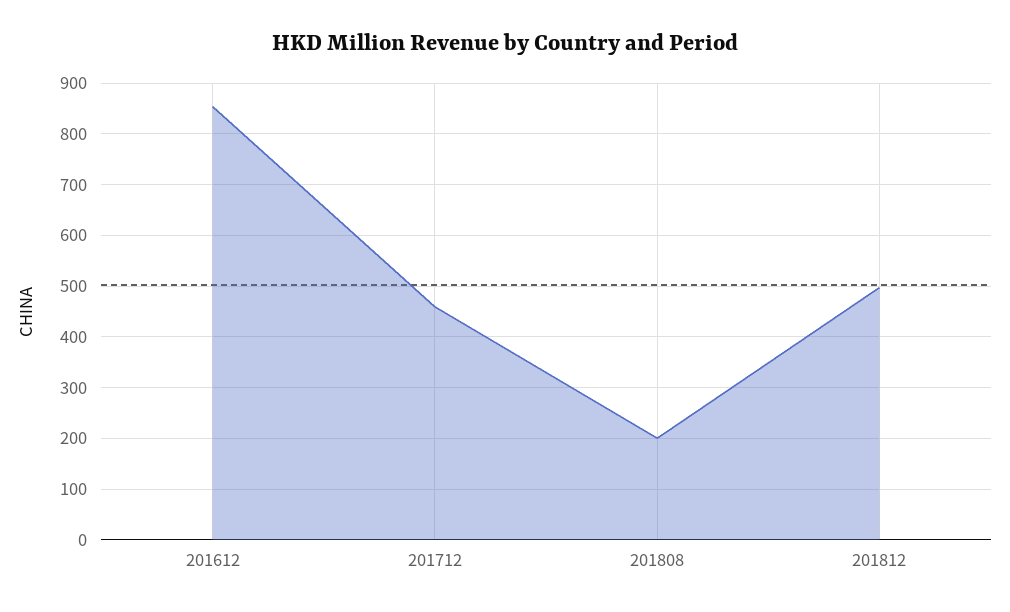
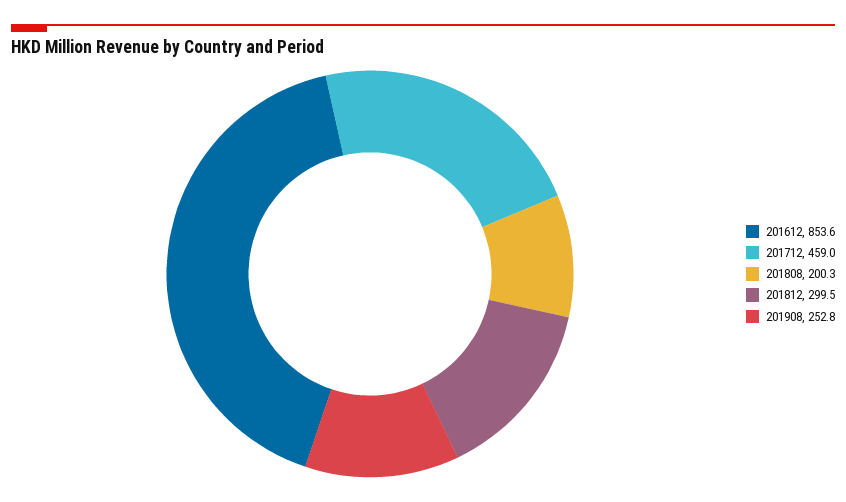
201812: 500 -> 299.5
201908: none -> 252.8

